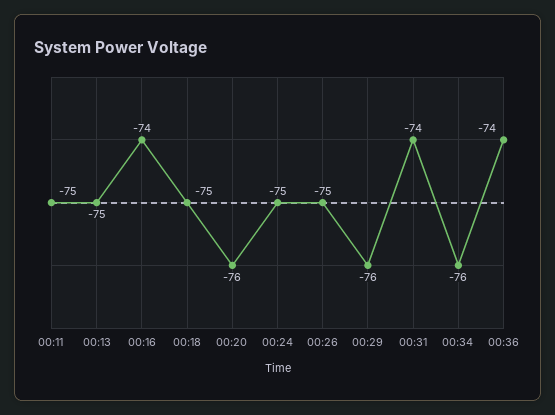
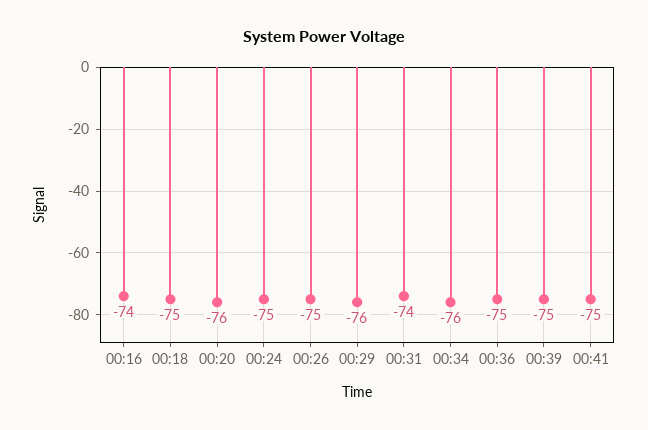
00:11: -75 -> none
00:13: -75 -> none
00:36: -74 -> -75
00:39: none -> -75
00:41: none -> -75

